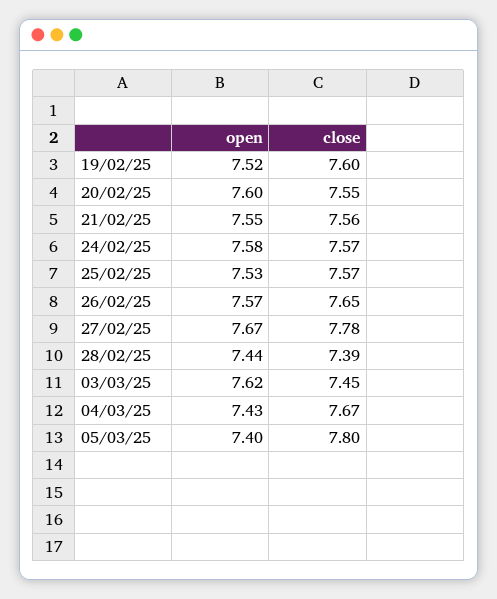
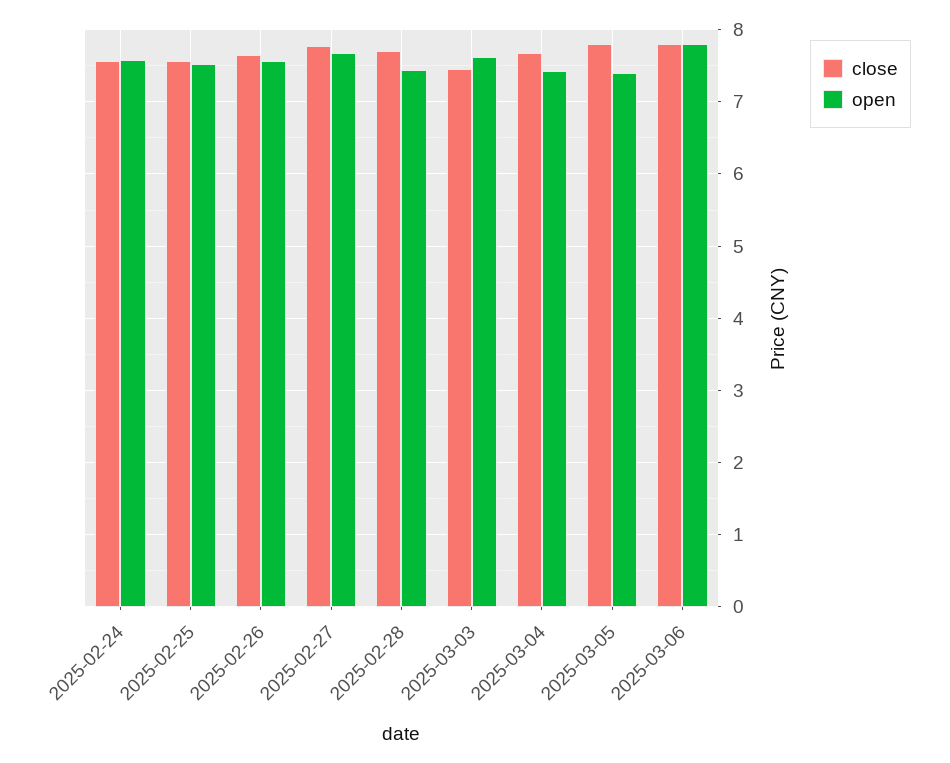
open, 19/02/25: 7.52 -> none
close, 19/02/25: 7.6 -> none
open, 20/02/25: 7.6 -> none
close, 20/02/25: 7.55 -> none
open, 21/02/25: 7.55 -> none
close, 21/02/25: 7.56 -> none
close, 28/02/25: 7.39 -> 7.7
close, 2025-03-06: none -> 7.8
open, 2025-03-06: none -> 7.8

